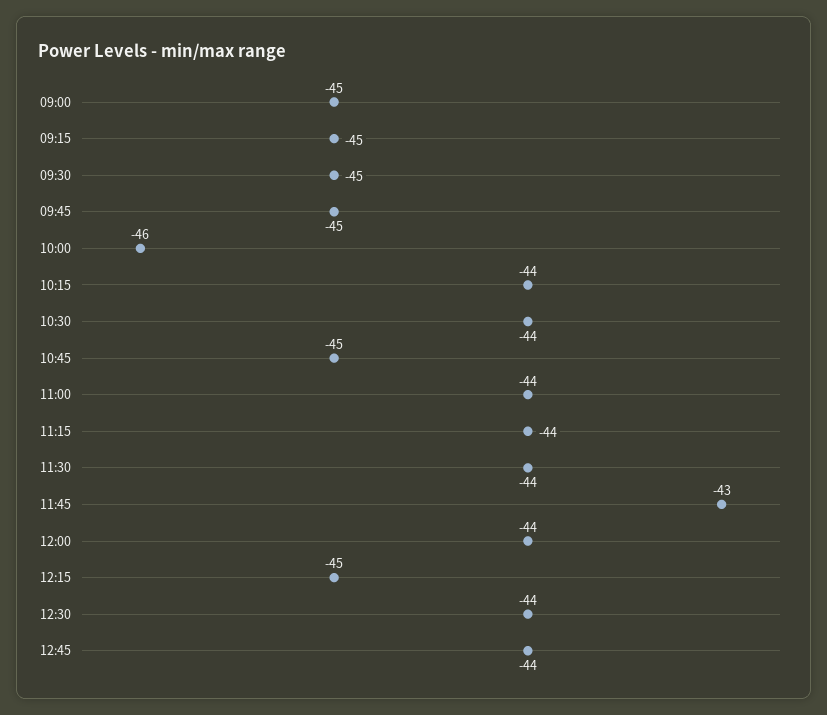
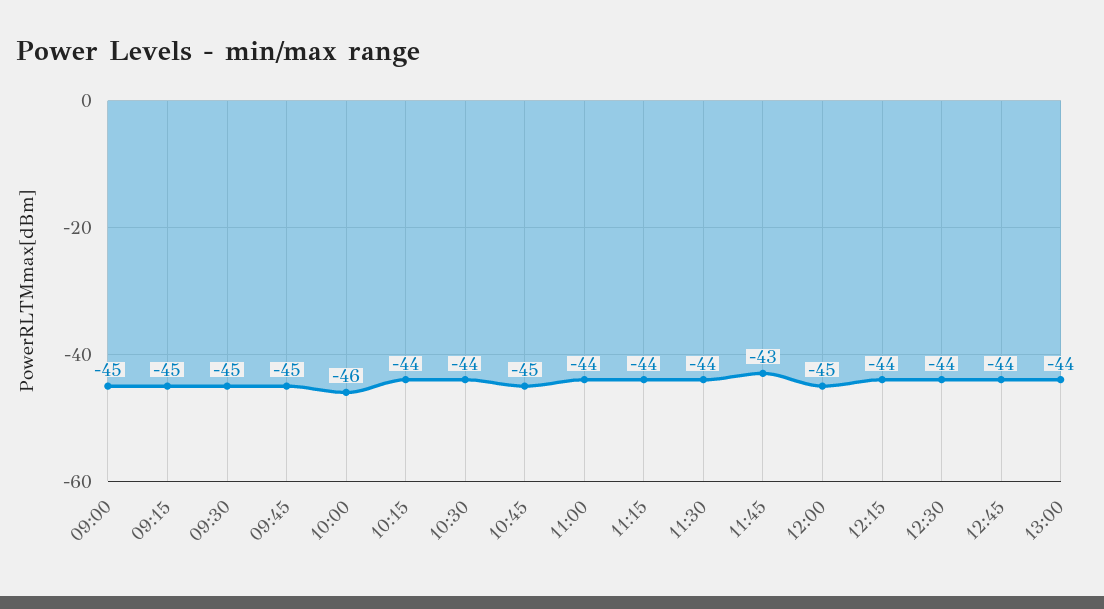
12:00: -44 -> -45
12:15: -45 -> -44
13:00: none -> -44

